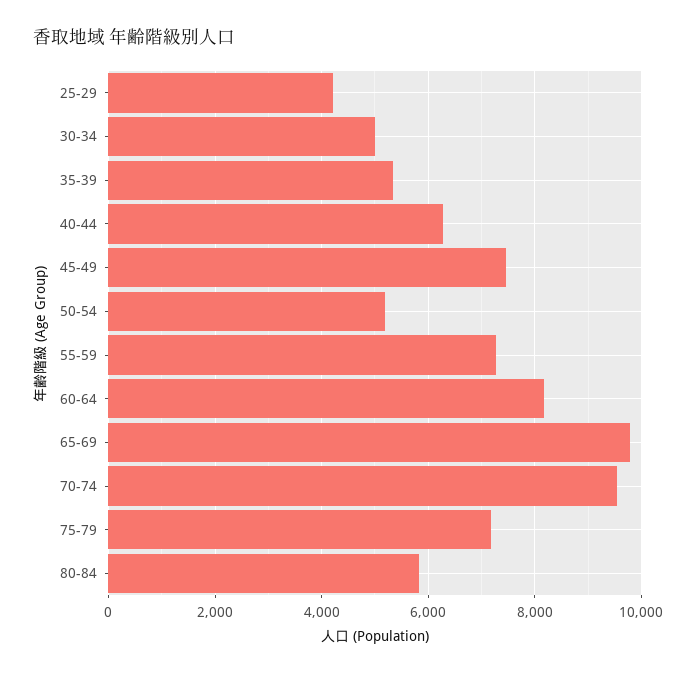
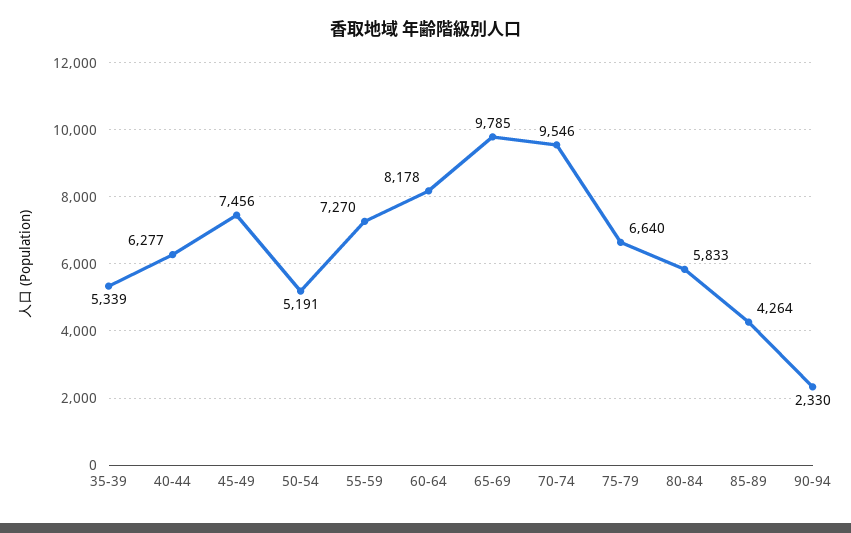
25-29: 4200 -> none
30-34: 5000 -> none
75-79: 7200 -> 6640
85-89: none -> 4264
90-94: none -> 2330

